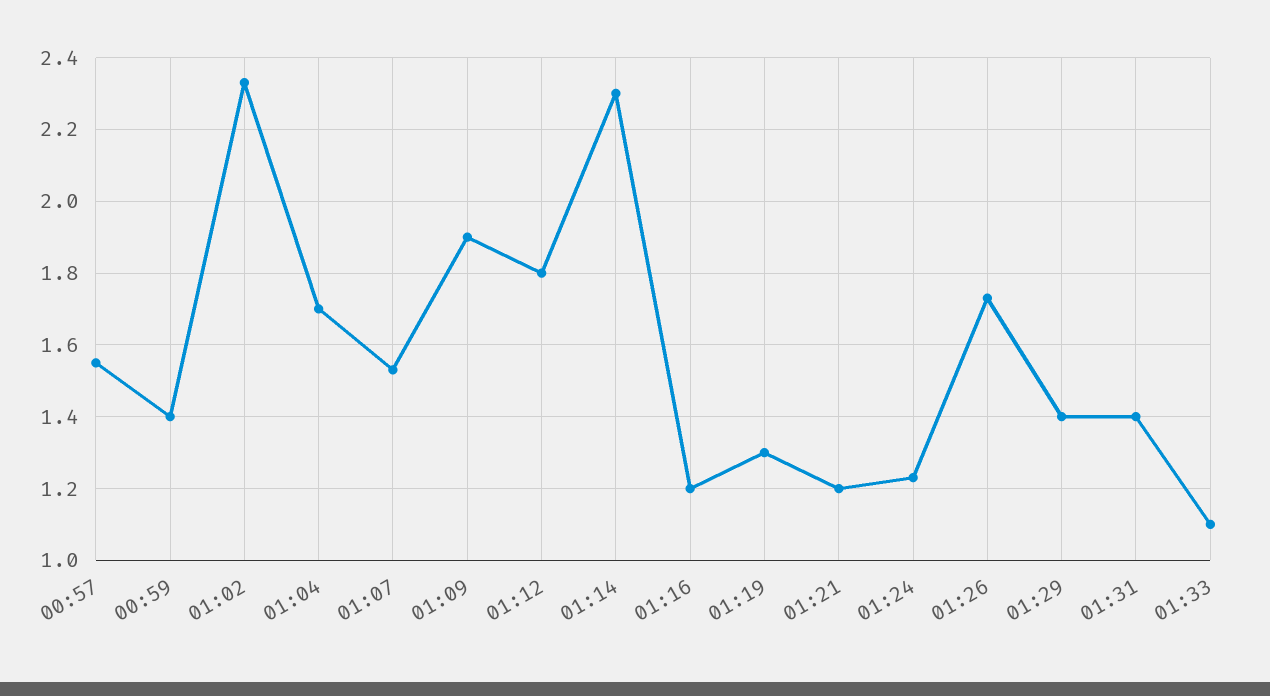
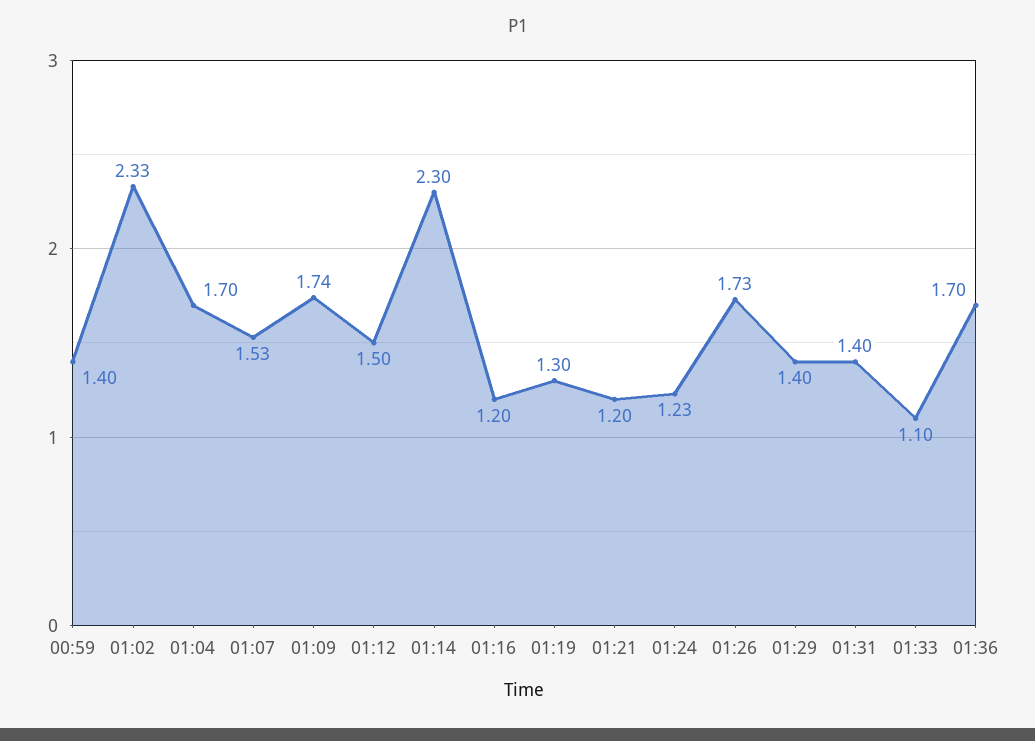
00:57: 1.55 -> none
01:09: 1.9 -> 1.74
01:12: 1.8 -> 1.5
01:36: none -> 1.7

